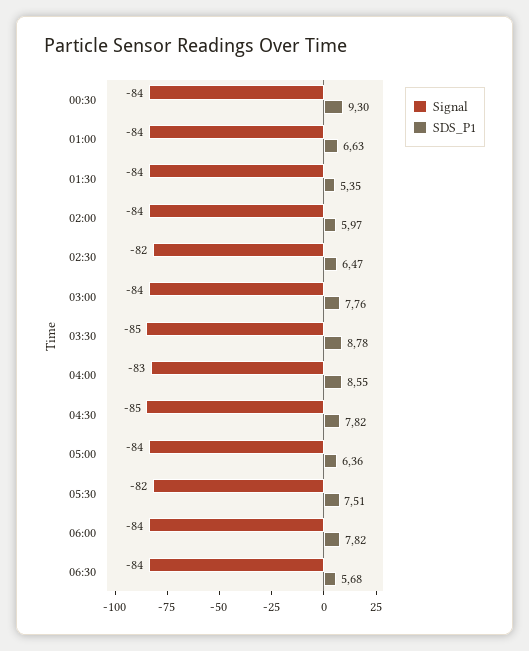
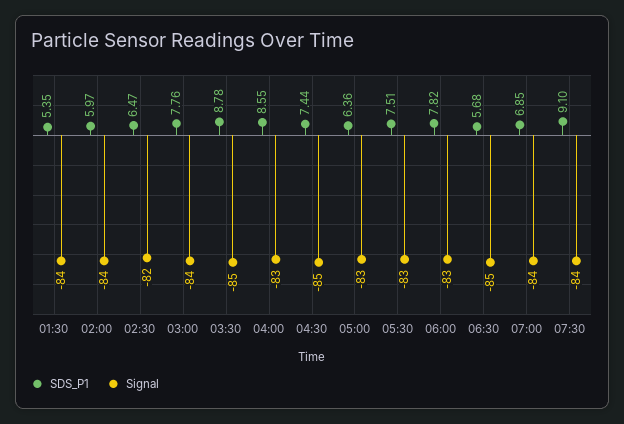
Signal, 00:30: -84 -> none
SDS_P1, 00:30: 9.3 -> none
Signal, 01:00: -84 -> none
SDS_P1, 01:00: 6.63 -> none
SDS_P1, 04:30: 7.82 -> 7.44
Signal, 05:00: -84 -> -83
Signal, 05:30: -82 -> -83
Signal, 06:00: -84 -> -83
Signal, 06:30: -84 -> -85
SDS_P1, 07:00: none -> 6.85
Signal, 07:00: none -> -84
SDS_P1, 07:30: none -> 9.1
Signal, 07:30: none -> -84

